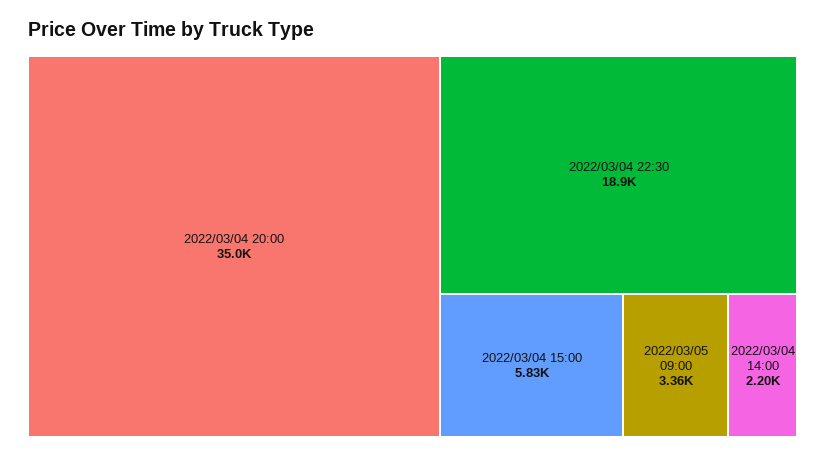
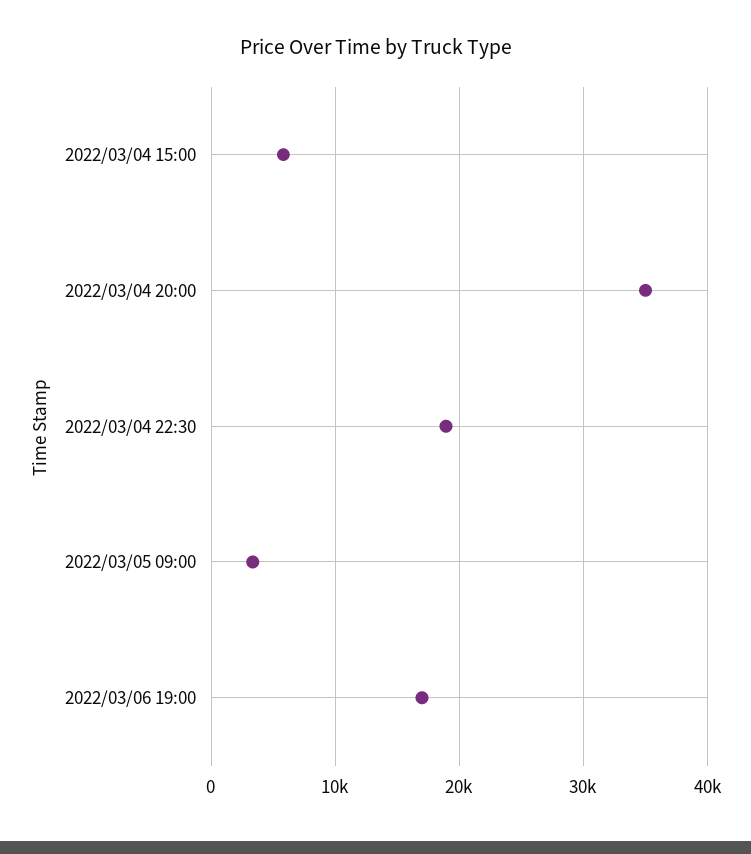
2022/03/04 14:00: 2200 -> none
2022/03/06 19:00: none -> 17000

